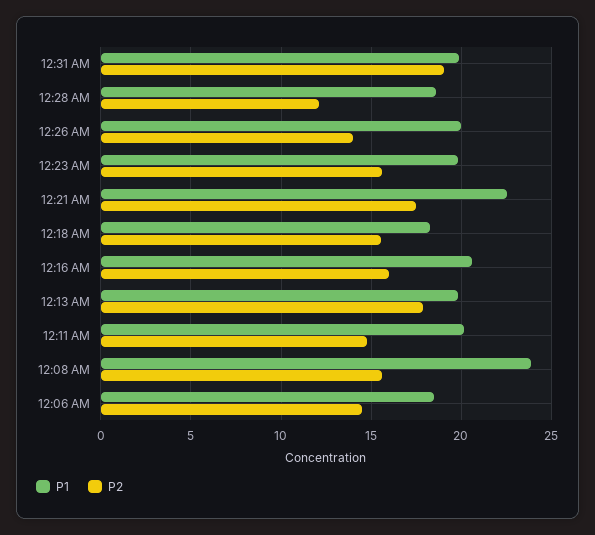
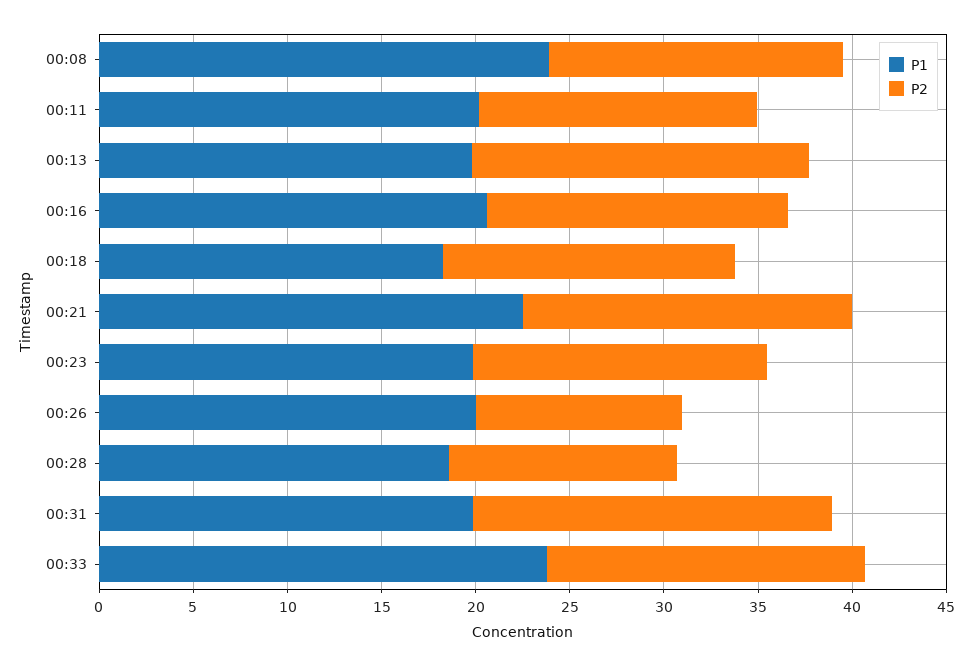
P2, 12:26 AM: 14 -> 11
P1, 12:06 AM: 18.5 -> none
P2, 12:06 AM: 14.5 -> none
P1, 00:33: none -> 24
P2, 00:33: none -> 17

